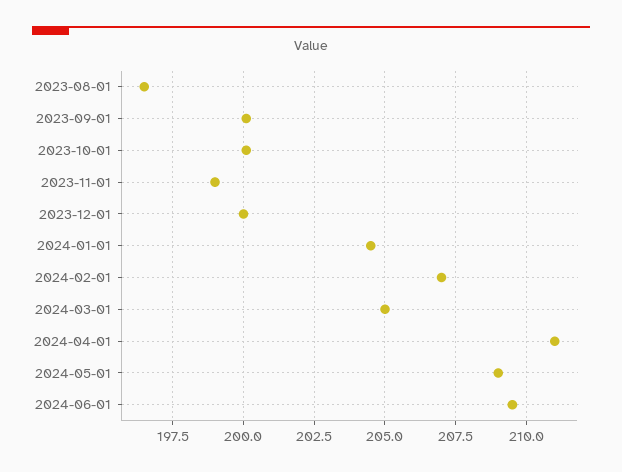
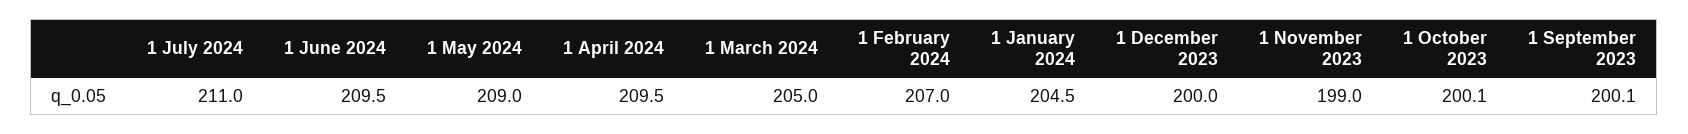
2023-08-01: 196.5 -> none
2024-04-01: 211 -> 209.5
1 July 2024: none -> 211

